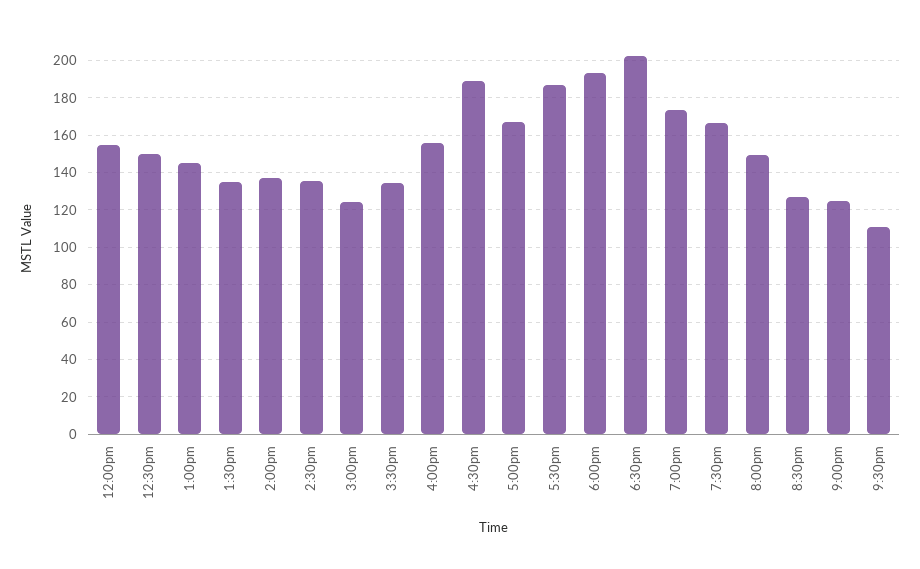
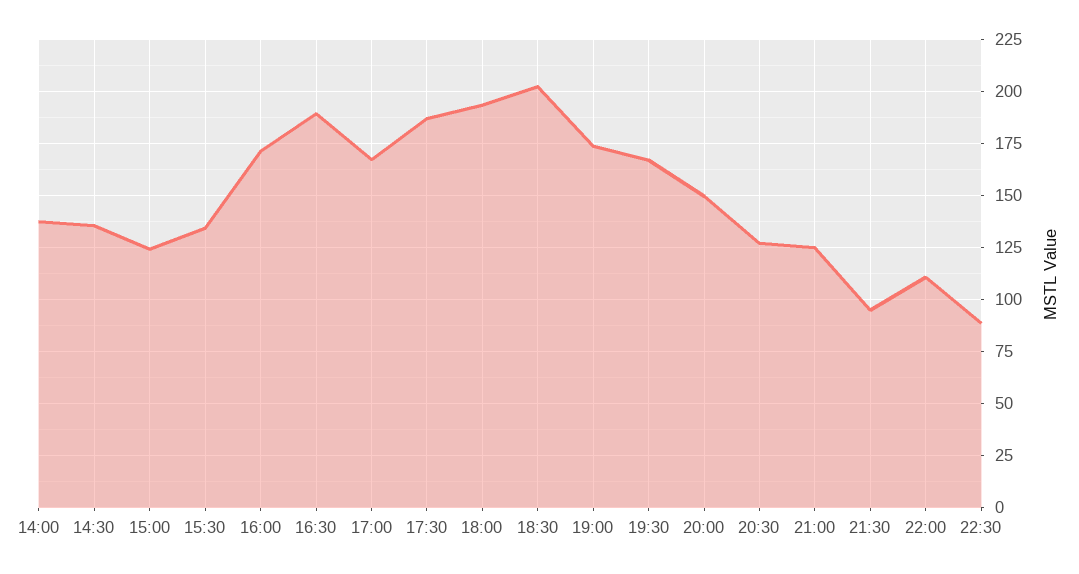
12:00pm: 155 -> none
12:30pm: 150 -> none
1:00pm: 145 -> none
1:30pm: 135 -> none
4:00pm: 155 -> 170
9:30pm: 110 -> 95
22:00: none -> 110
22:30: none -> 90

